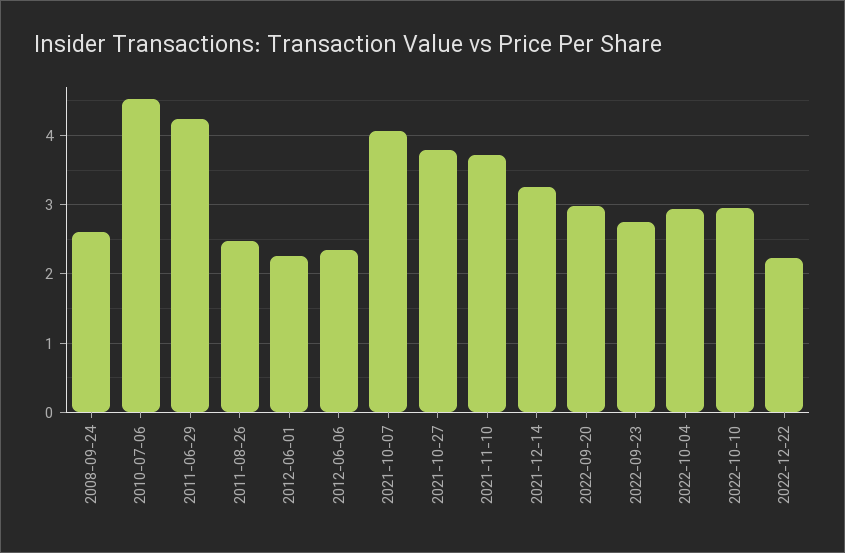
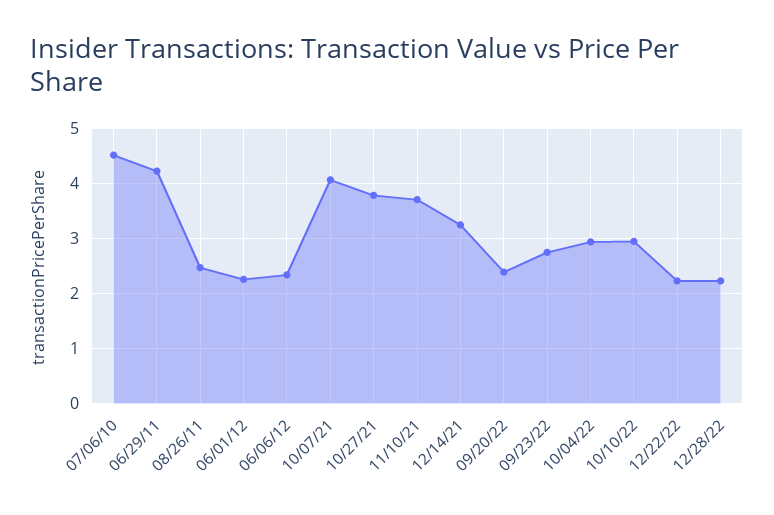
2008-09-24: 2.6 -> none
2022-09-20: 3 -> 2.4
12/28/22: none -> 2.2

